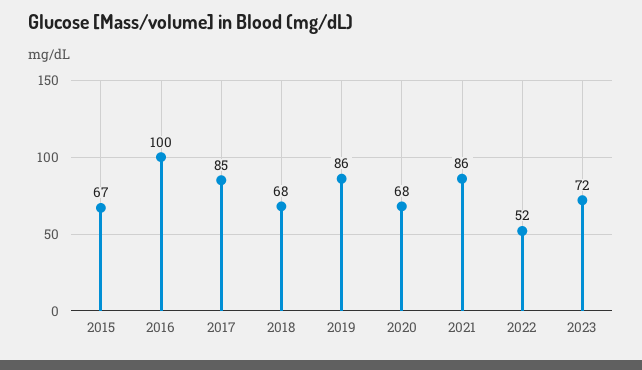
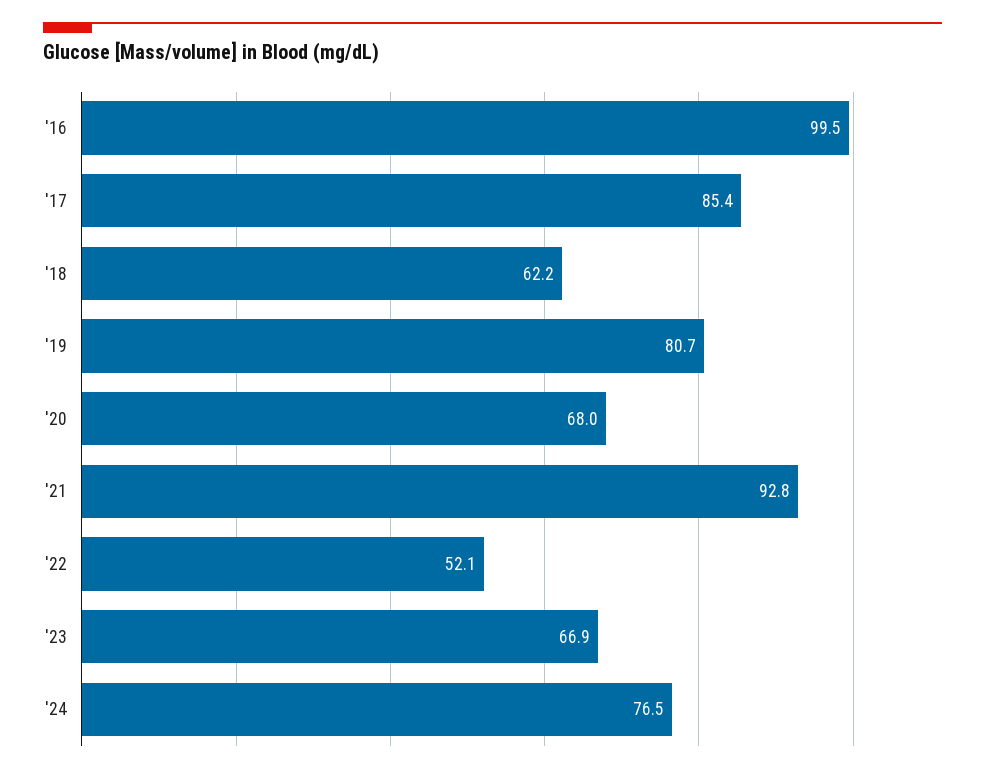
2015: 67 -> none
2018: 68 -> 62.2
2019: 86 -> 80.7
2021: 86 -> 92.8
2023: 72 -> 66.9
'24: none -> 76.5

